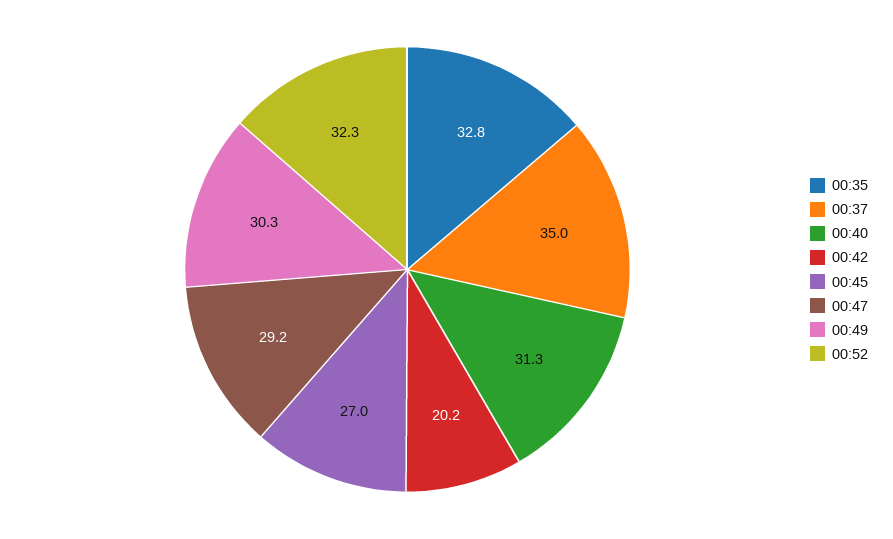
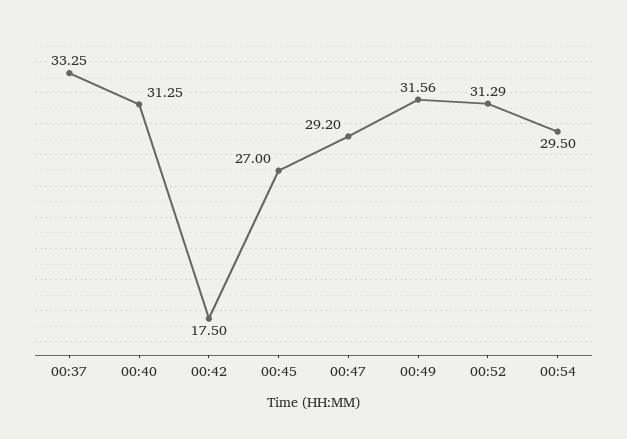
00:35: 32.8 -> none
00:37: 35 -> 33.25
00:42: 20.2 -> 17.5
00:49: 30.3 -> 31.56
00:52: 32.3 -> 31.29
00:54: none -> 29.5

